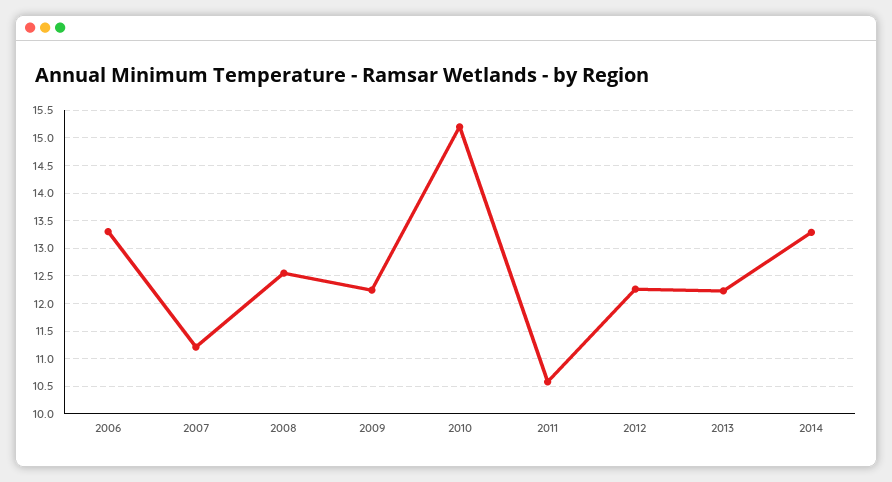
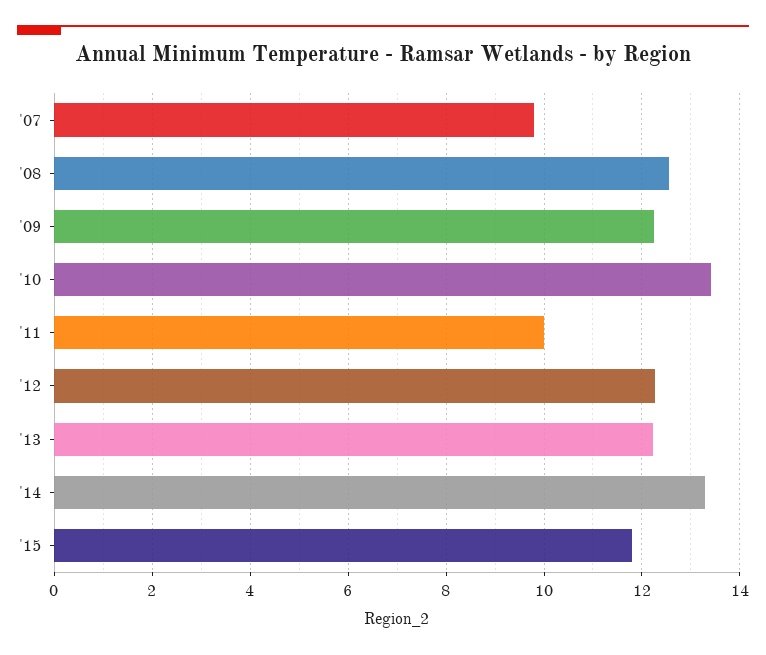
2006: 13.25 -> none
2007: 11.25 -> 9.8
2010: 15.25 -> 13.4
2011: 10.5 -> 10
'15: none -> 11.8

